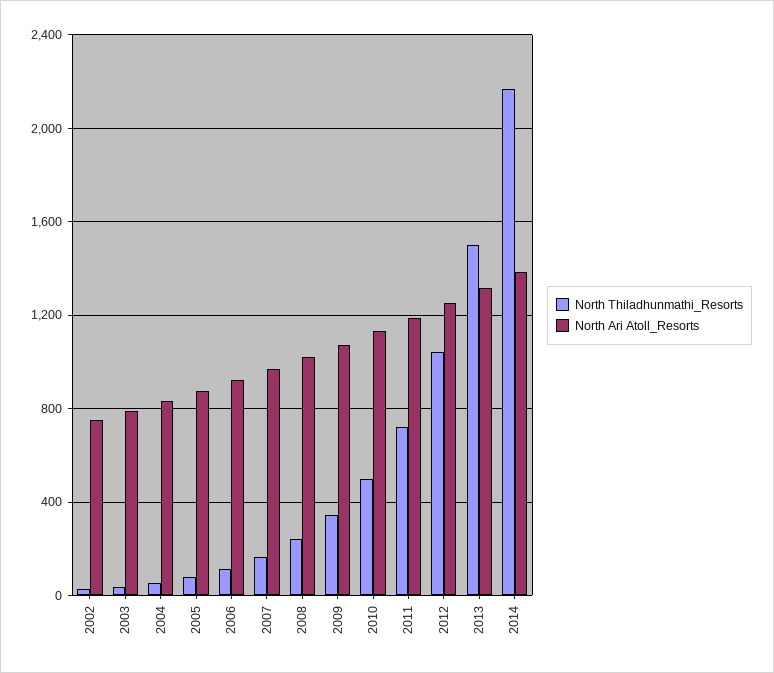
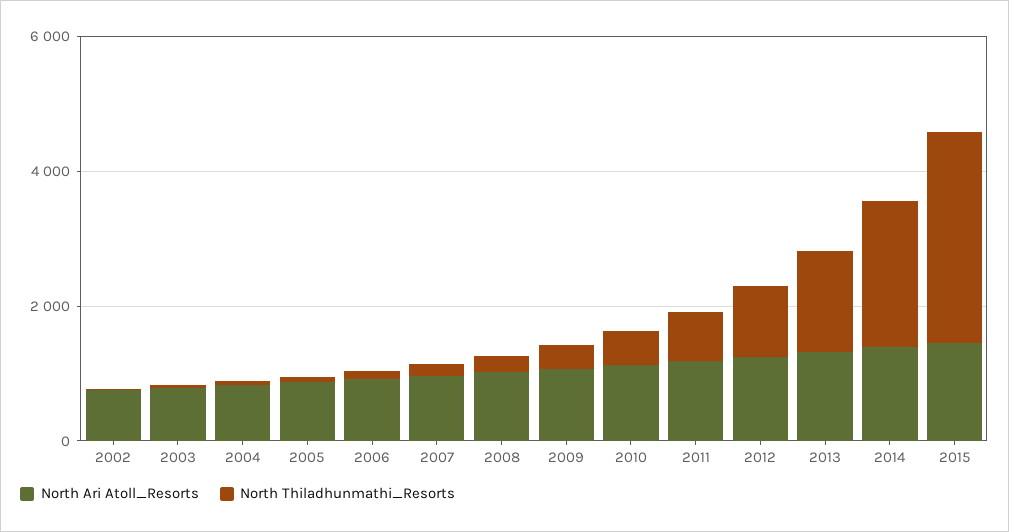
North Ari Atoll_Resorts, 2015: none -> 1500
North Thiladhunmathi_Resorts, 2015: none -> 3000

